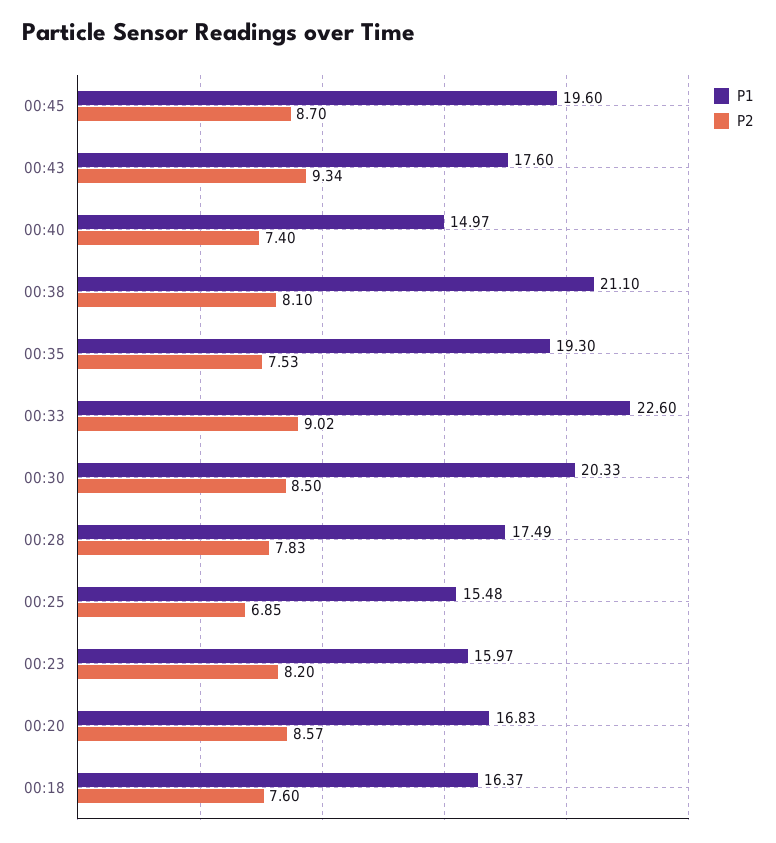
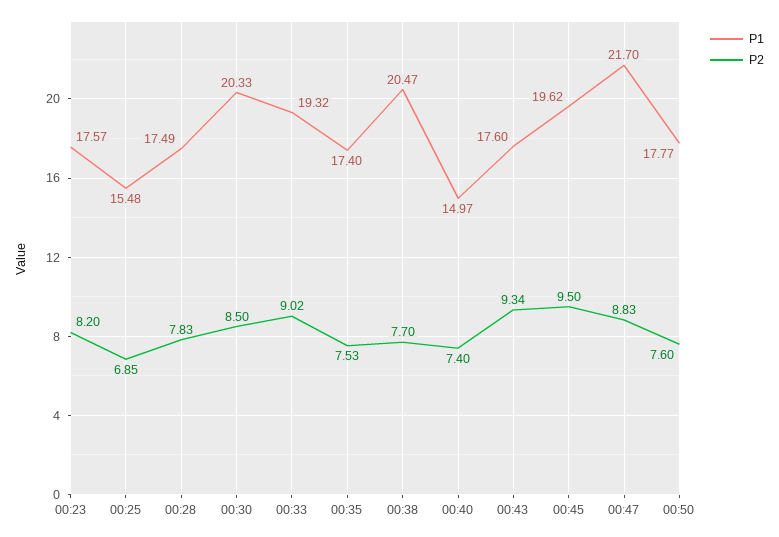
P1, 00:45: 19.6 -> 19.62
P2, 00:45: 8.7 -> 9.5
P1, 00:38: 21.1 -> 20.47
P2, 00:38: 8.1 -> 7.7
P1, 00:35: 19.3 -> 17.4
P1, 00:33: 22.6 -> 19.32
P1, 00:23: 15.97 -> 17.57
P1, 00:20: 16.83 -> none
P2, 00:20: 8.57 -> none
P1, 00:18: 16.37 -> none
P2, 00:18: 7.6 -> none
P1, 00:47: none -> 21.7
P2, 00:47: none -> 8.83
P1, 00:50: none -> 17.77
P2, 00:50: none -> 7.6

